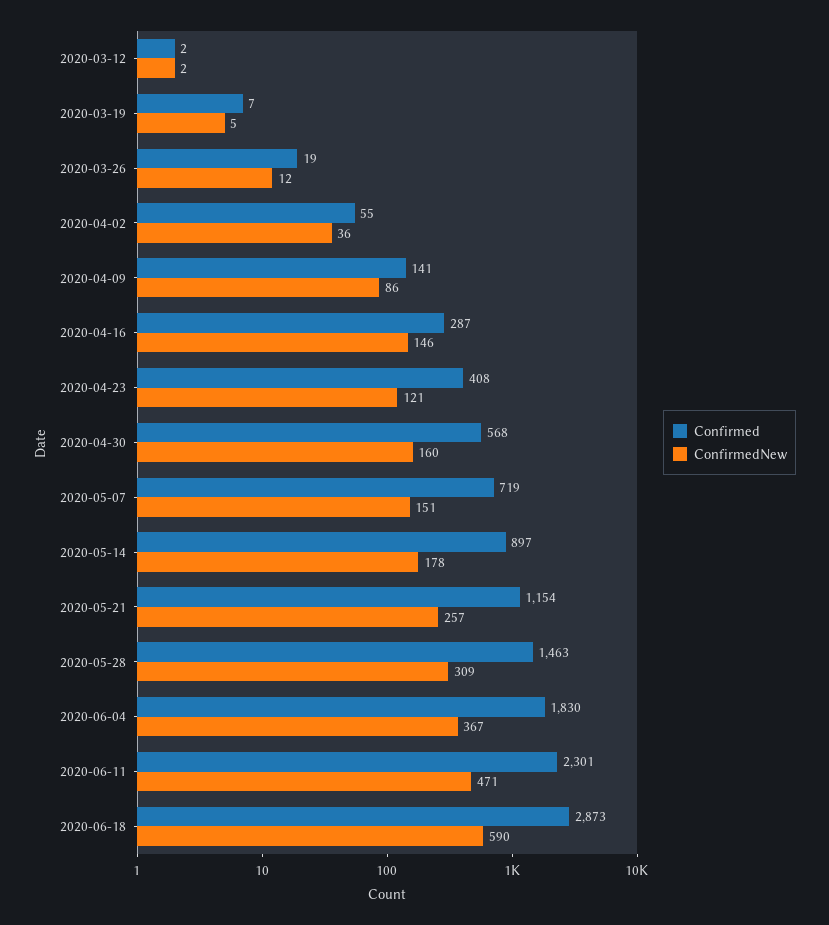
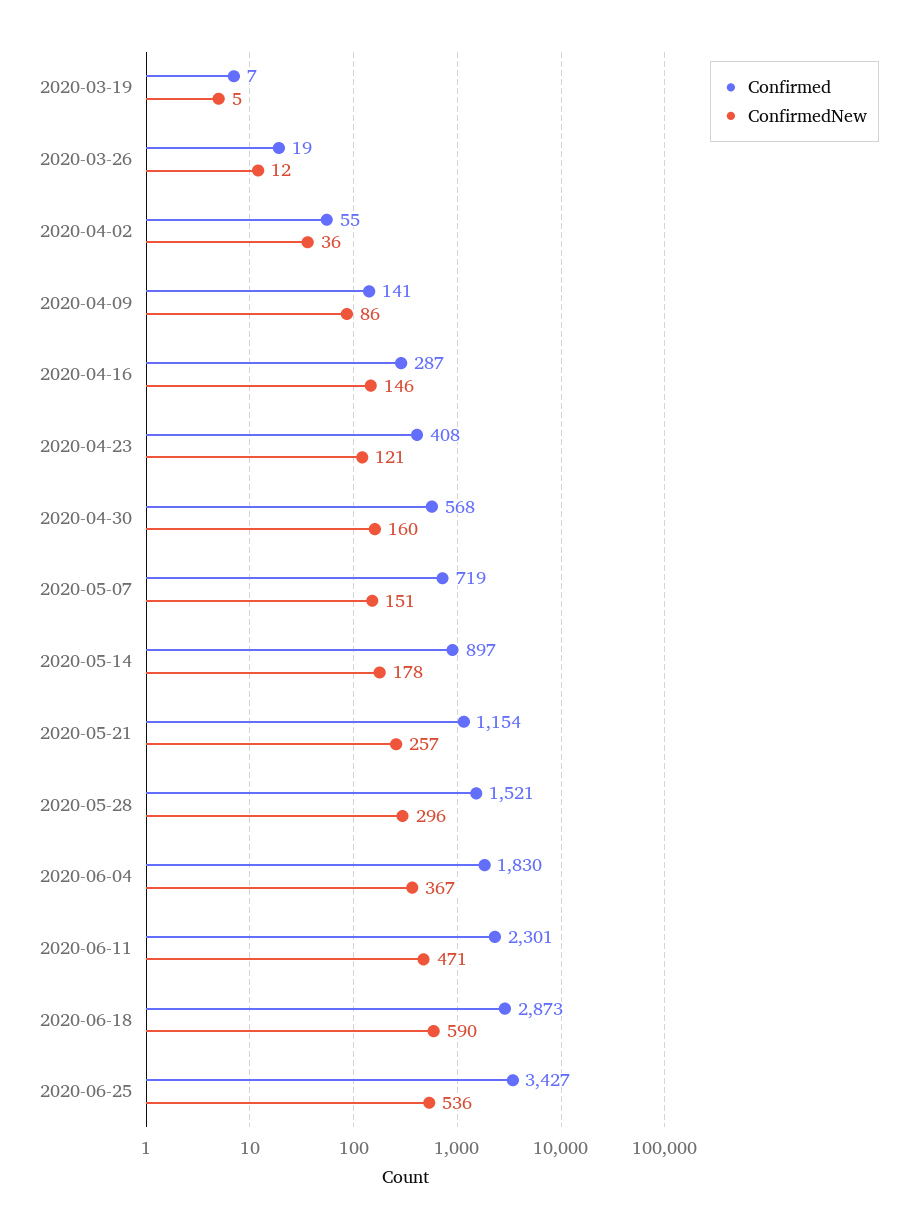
Confirmed, 2020-03-12: 2 -> none
ConfirmedNew, 2020-03-12: 2 -> none
Confirmed, 2020-05-28: 1463 -> 1521
ConfirmedNew, 2020-05-28: 309 -> 296
Confirmed, 2020-06-25: none -> 3427
ConfirmedNew, 2020-06-25: none -> 536

